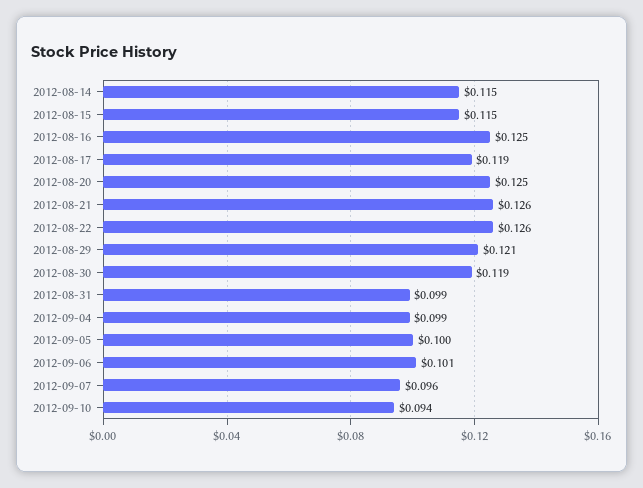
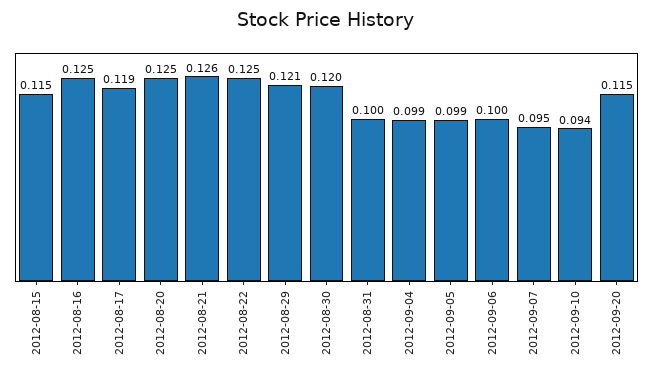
2012-08-14: 0.115 -> none
2012-08-22: 0.126 -> 0.125
2012-08-30: 0.119 -> 0.12
2012-08-31: 0.099 -> 0.1
2012-09-05: 0.1 -> 0.099
2012-09-06: 0.101 -> 0.1
2012-09-07: 0.096 -> 0.095
2012-09-20: none -> 0.115

